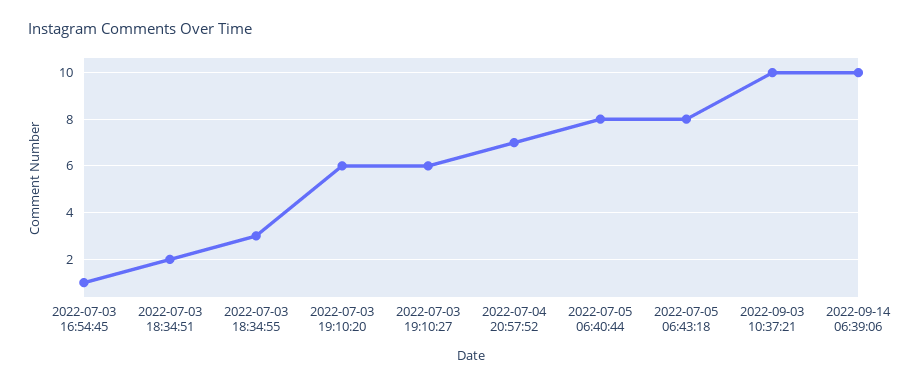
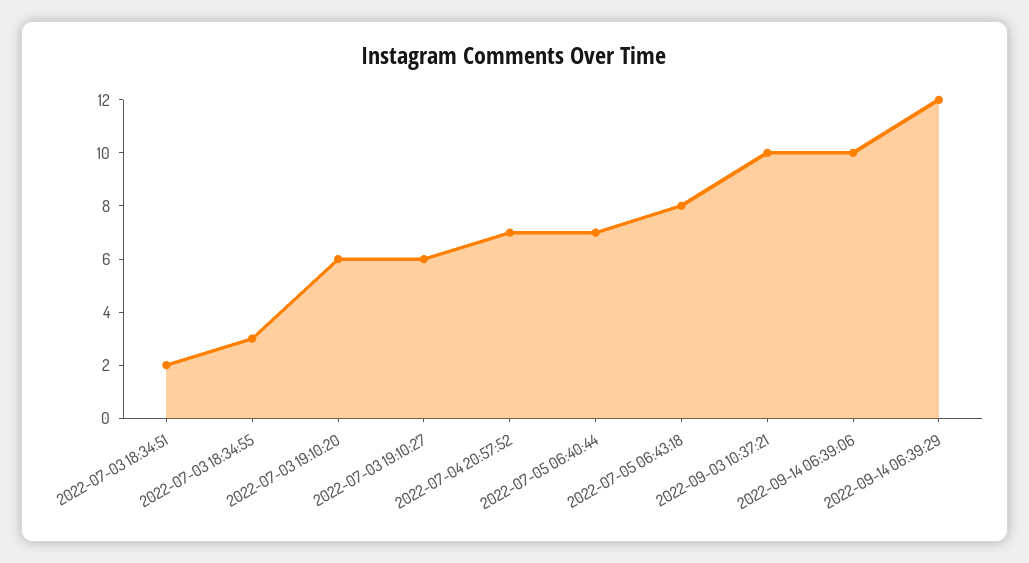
2022-07-03 16:54:45: 1 -> none
2022-07-05 06:40:44: 8 -> 7
2022-09-14 06:39:29: none -> 12

